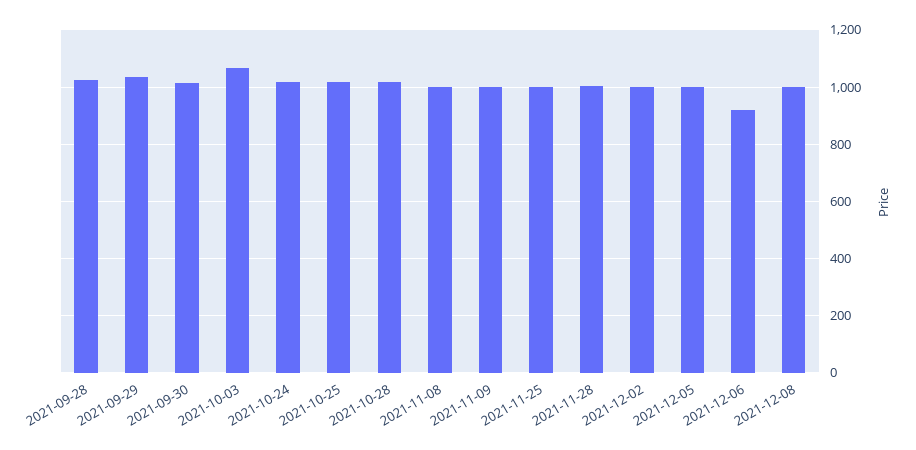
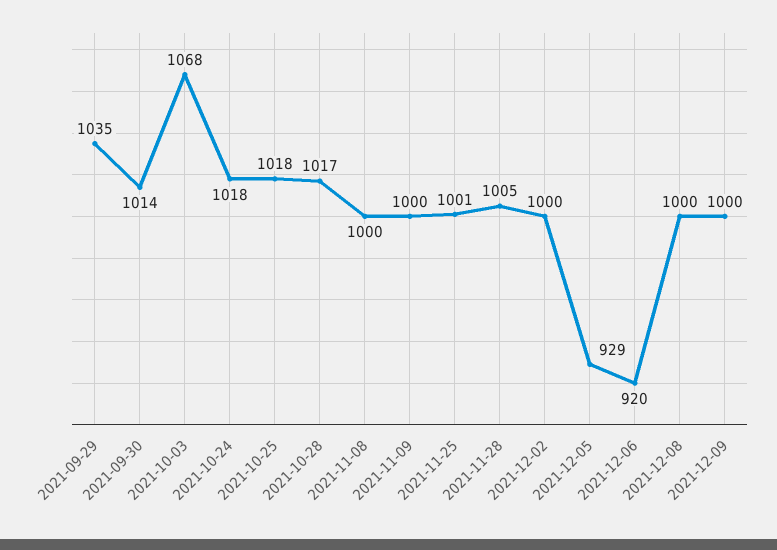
2021-09-28: 1025 -> none
2021-12-05: 1000 -> 929
2021-12-09: none -> 1000

